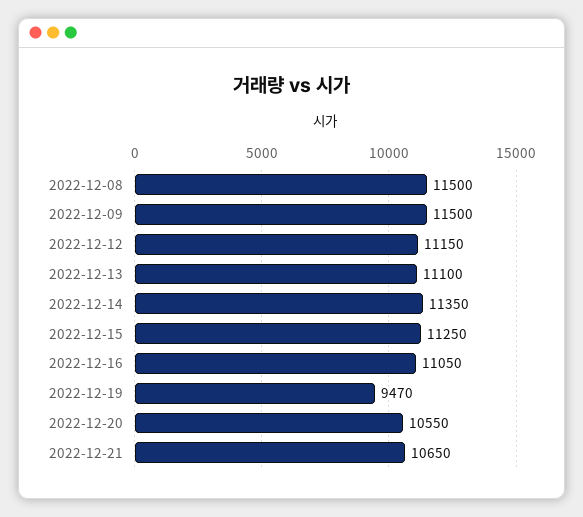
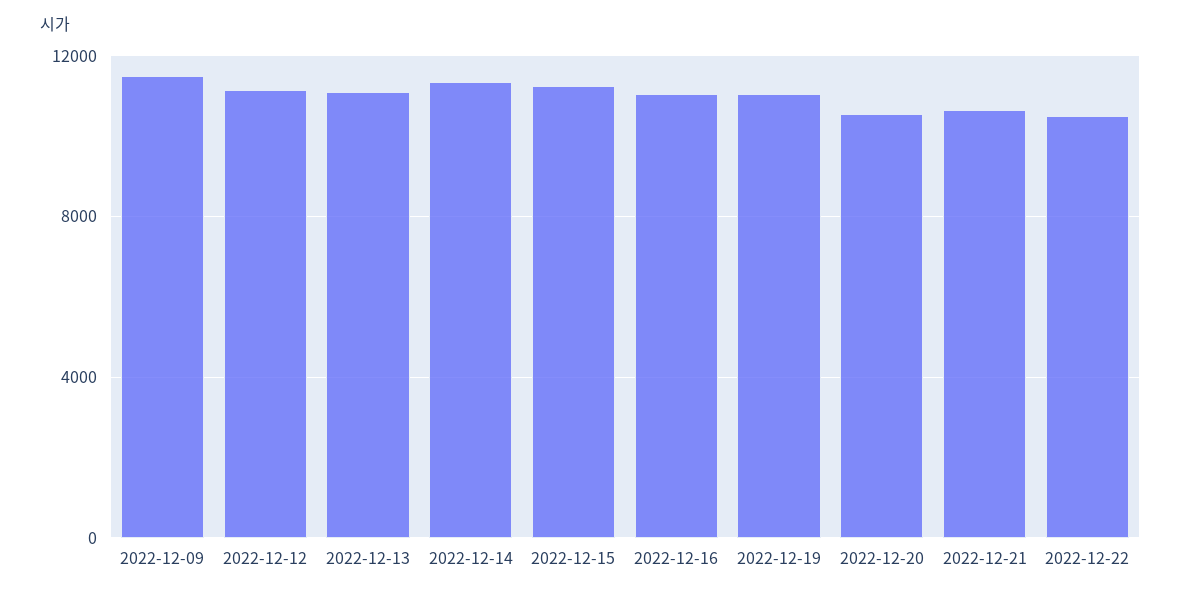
2022-12-08: 11500 -> none
2022-12-19: 9470 -> 11000
2022-12-22: none -> 10500

